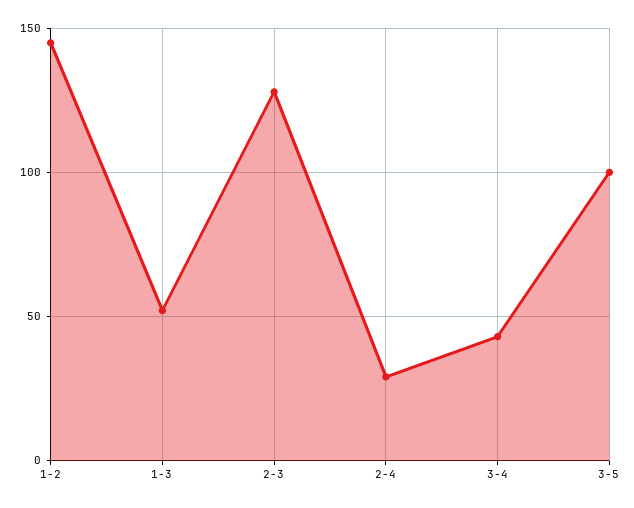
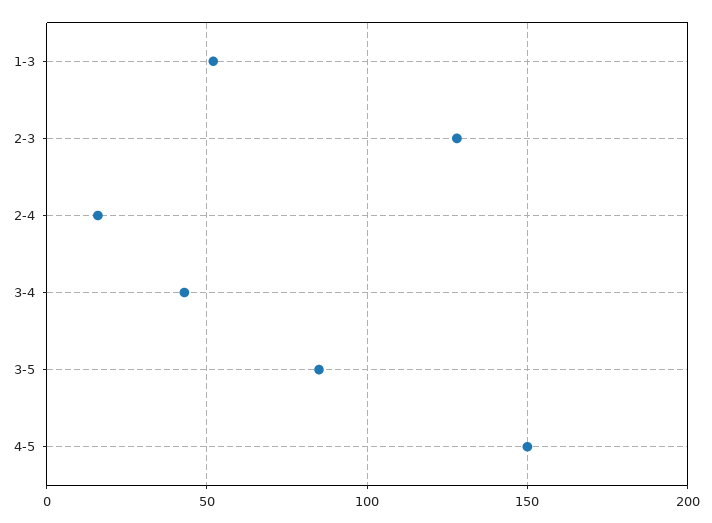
1-2: 145 -> none
2-4: 30 -> 15
3-5: 100 -> 85
4-5: none -> 150

